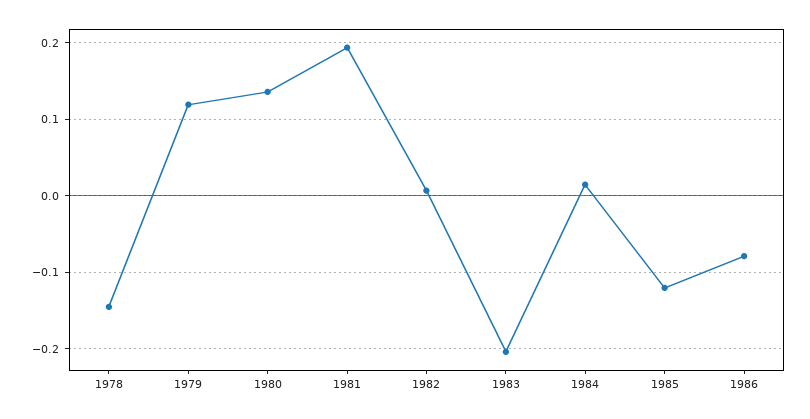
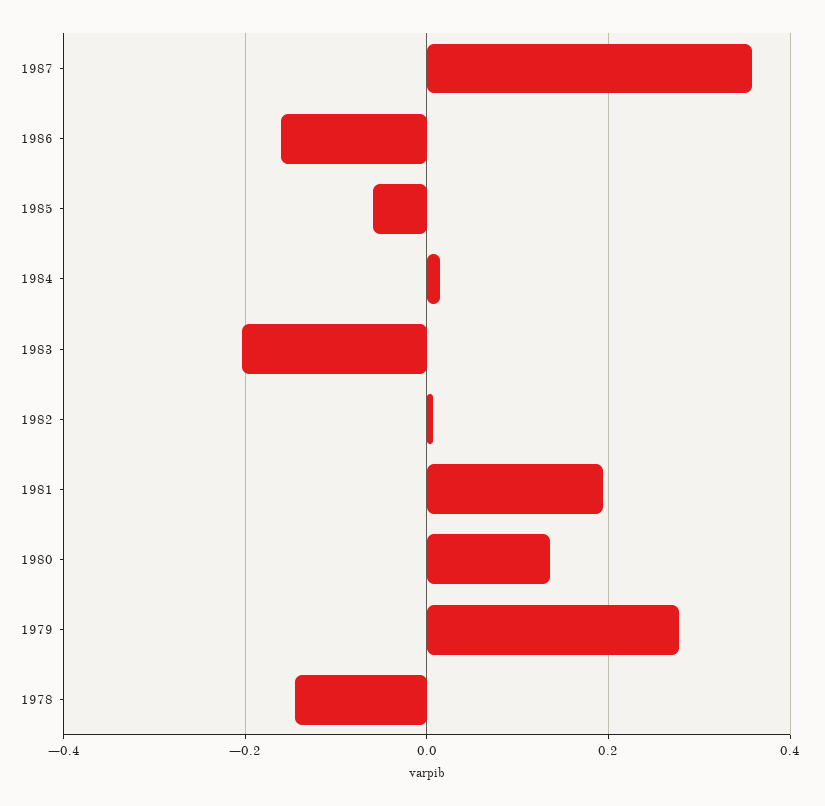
1979: 0.12 -> 0.28
1985: -0.12 -> -0.06
1986: -0.08 -> -0.16
1987: none -> 0.36

